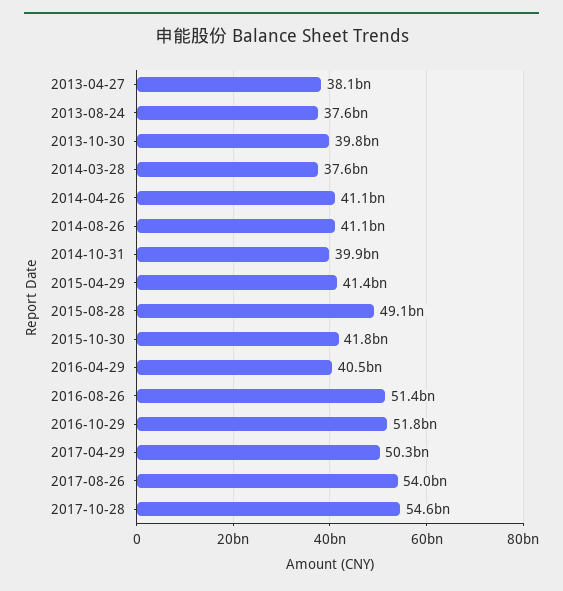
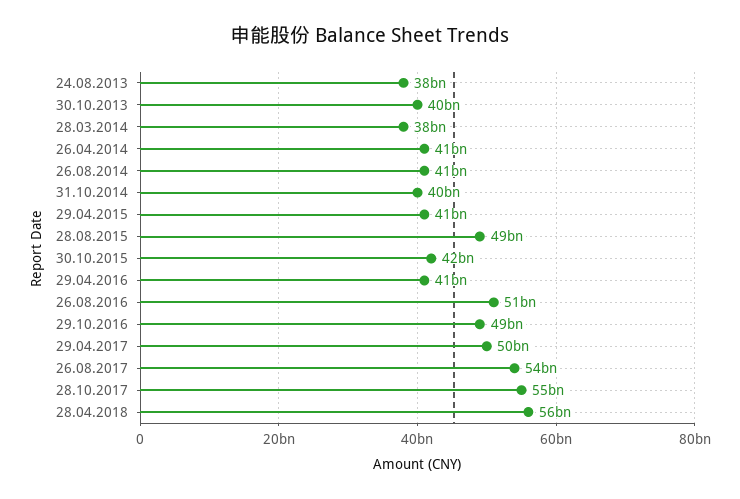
2013-04-27: 38100000000 -> none
2016-10-29: 51800000000 -> 49000000000
28.04.2018: none -> 56000000000

